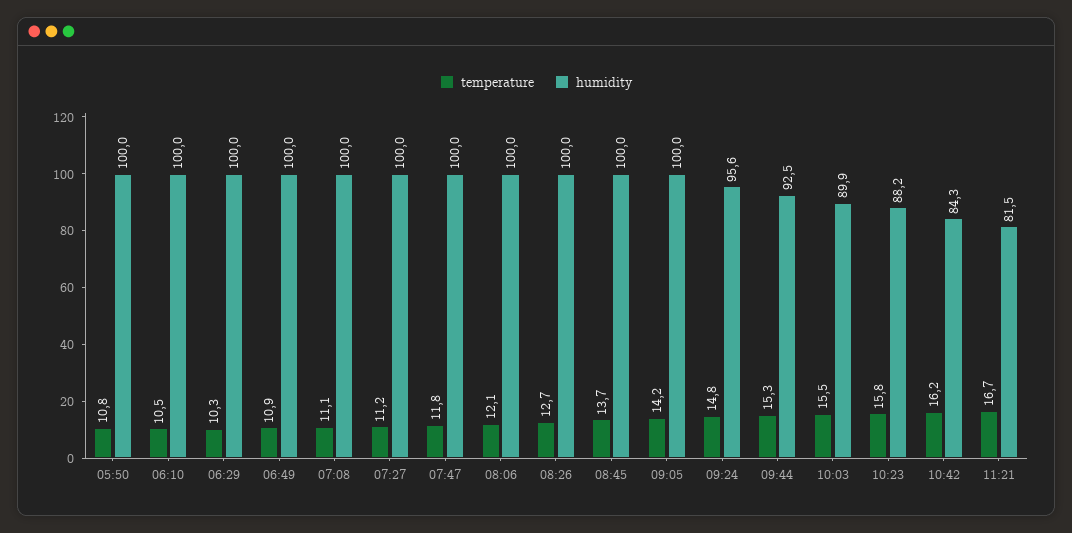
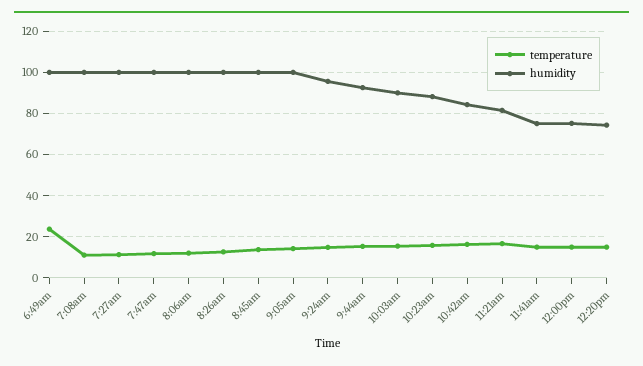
temperature, 05:50: 10.8 -> none
humidity, 05:50: 100 -> none
temperature, 06:10: 10.5 -> none
humidity, 06:10: 100 -> none
temperature, 06:29: 10.3 -> none
humidity, 06:29: 100 -> none
temperature, 06:49: 10.9 -> 25
temperature, 11:41am: none -> 15
humidity, 11:41am: none -> 75
temperature, 12:00pm: none -> 15
humidity, 12:00pm: none -> 75
temperature, 12:20pm: none -> 15
humidity, 12:20pm: none -> 75

